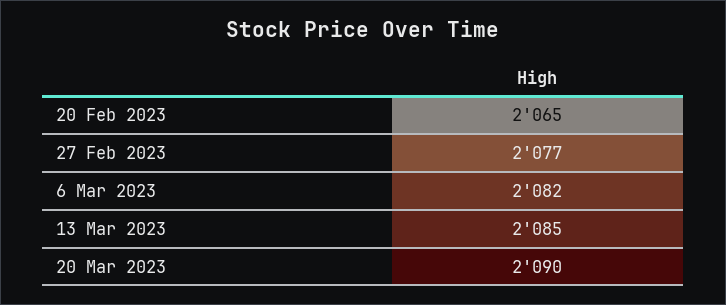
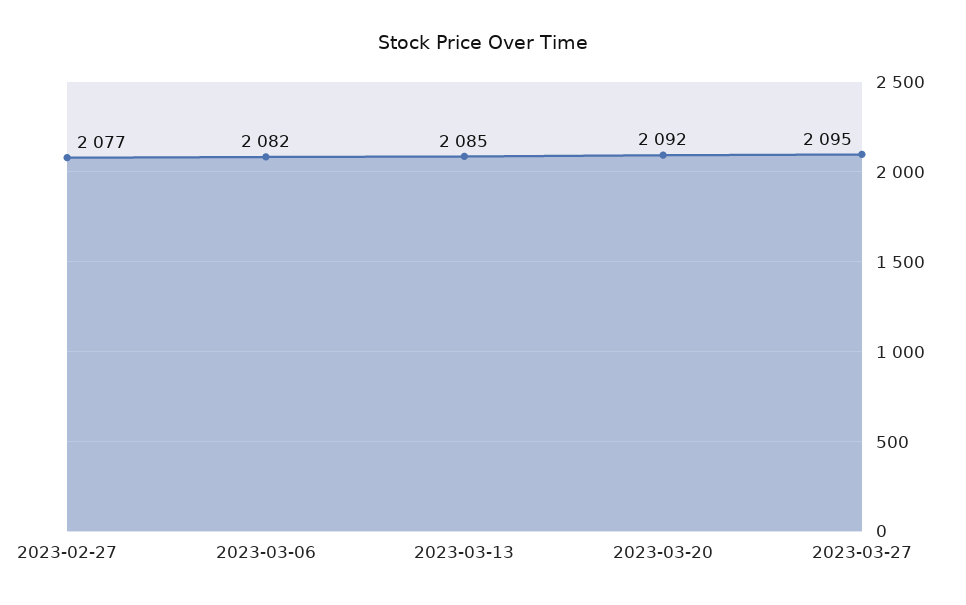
20 Feb 2023: 2065 -> none
20 Mar 2023: 2090 -> 2092
2023-03-27: none -> 2095

